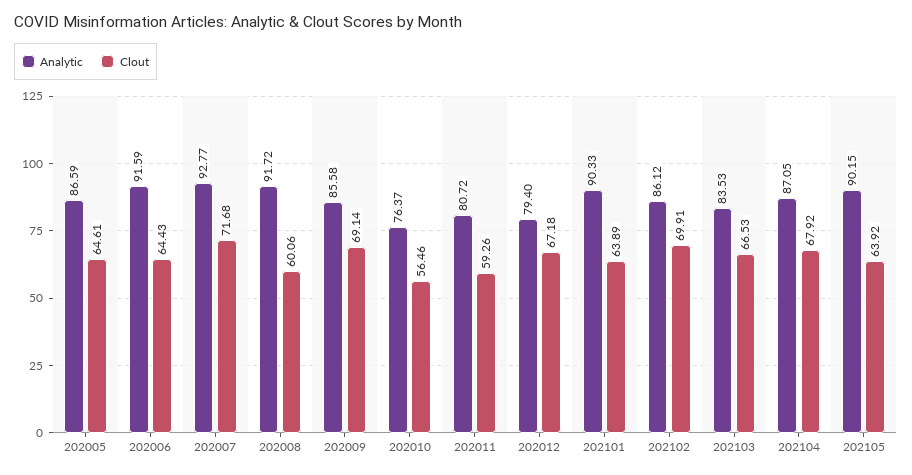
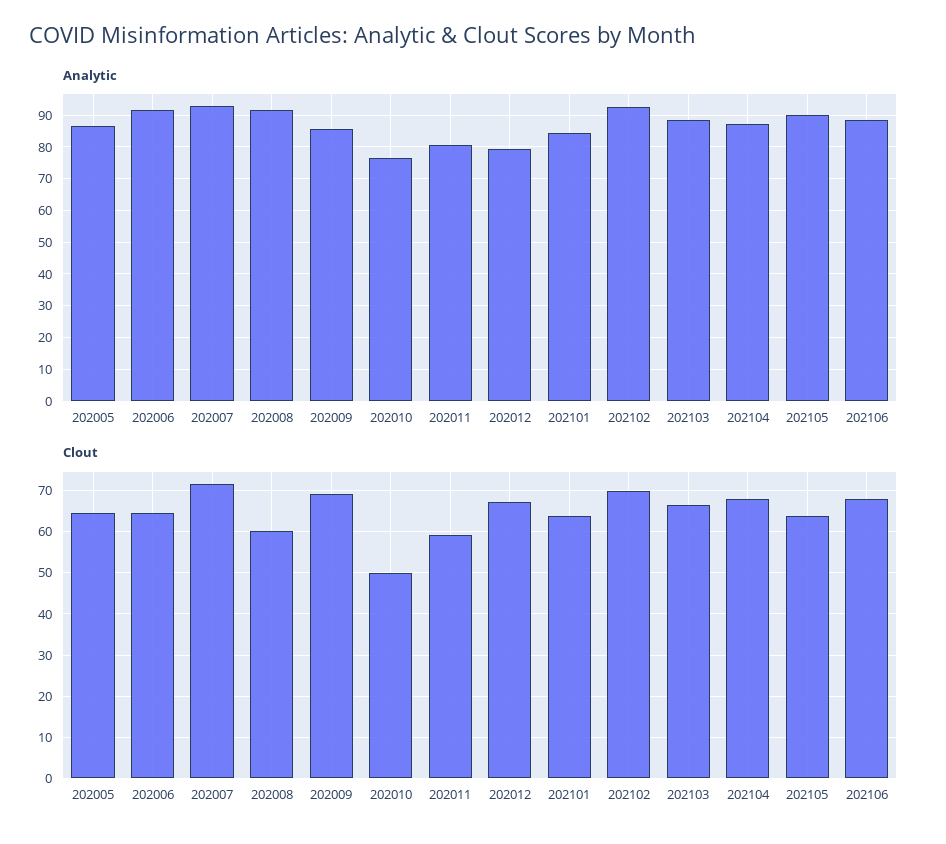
Clout, 202010: 56.46 -> 50
Analytic, 202101: 90.33 -> 84
Analytic, 202102: 86.12 -> 92
Analytic, 202103: 83.53 -> 88
Analytic, 202106: none -> 88
Clout, 202106: none -> 68

